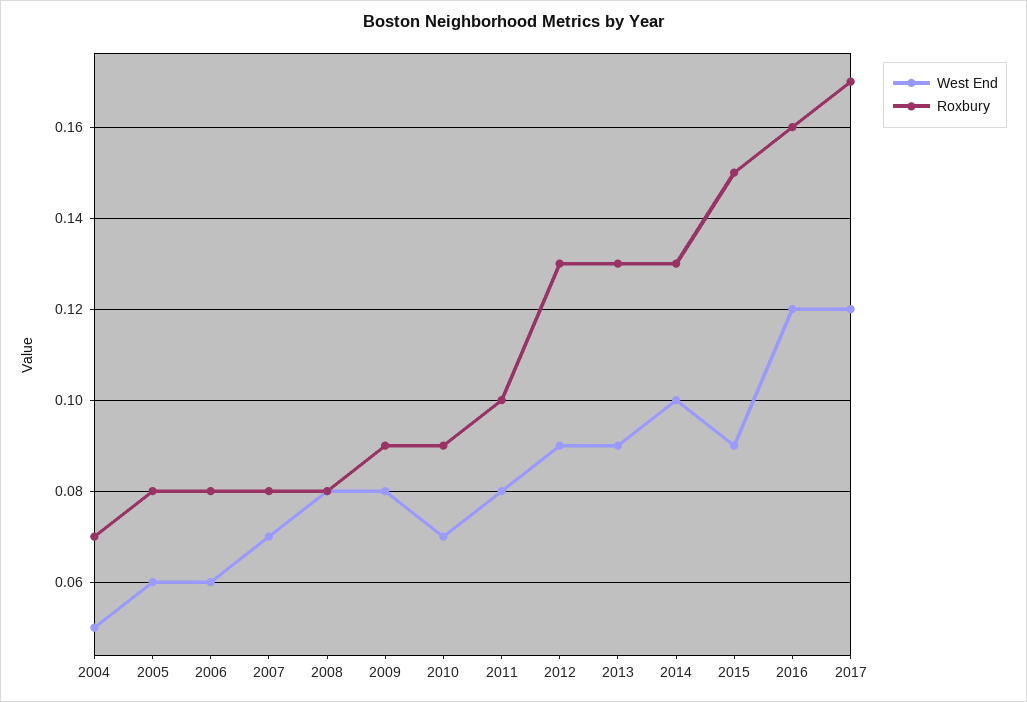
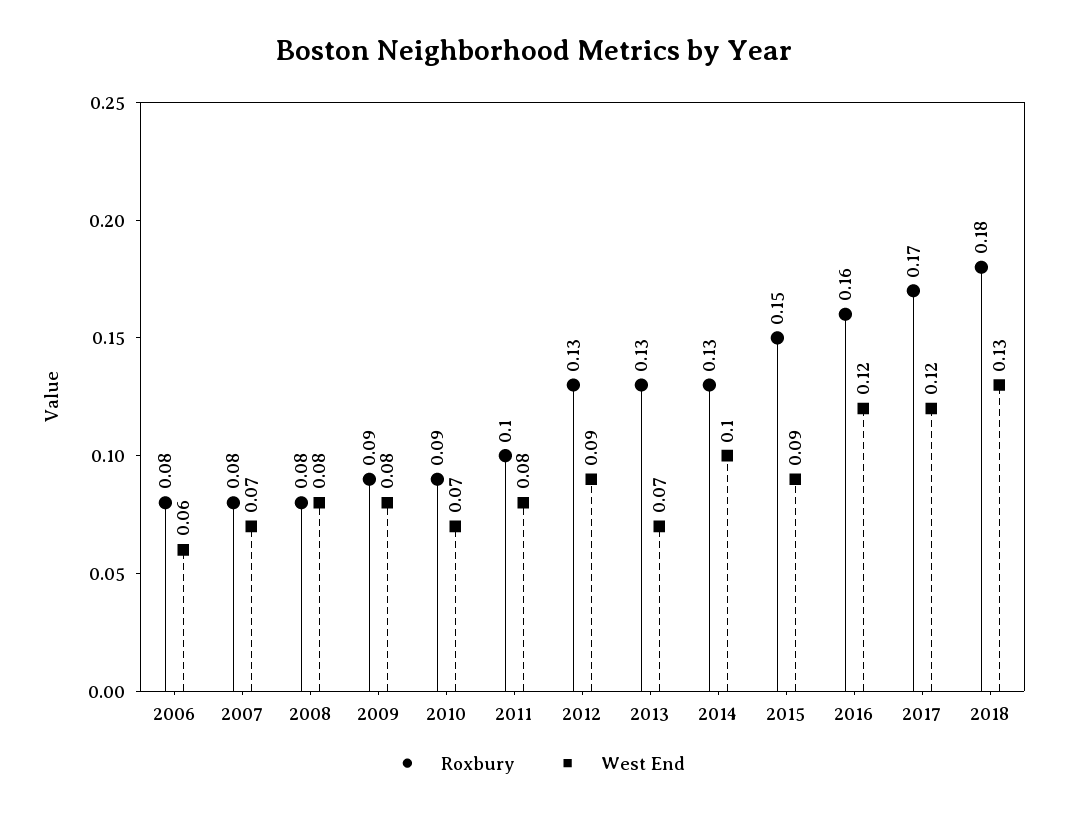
West End, 2004: 0.05 -> none
Roxbury, 2004: 0.07 -> none
West End, 2005: 0.06 -> none
Roxbury, 2005: 0.08 -> none
West End, 2013: 0.09 -> 0.07
Roxbury, 2018: none -> 0.18
West End, 2018: none -> 0.13

